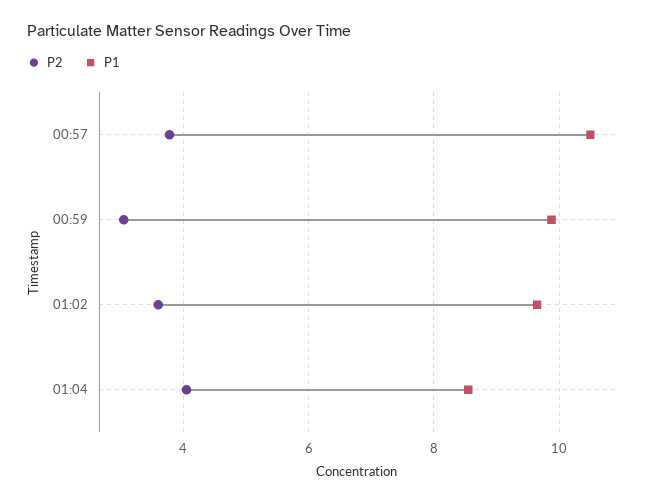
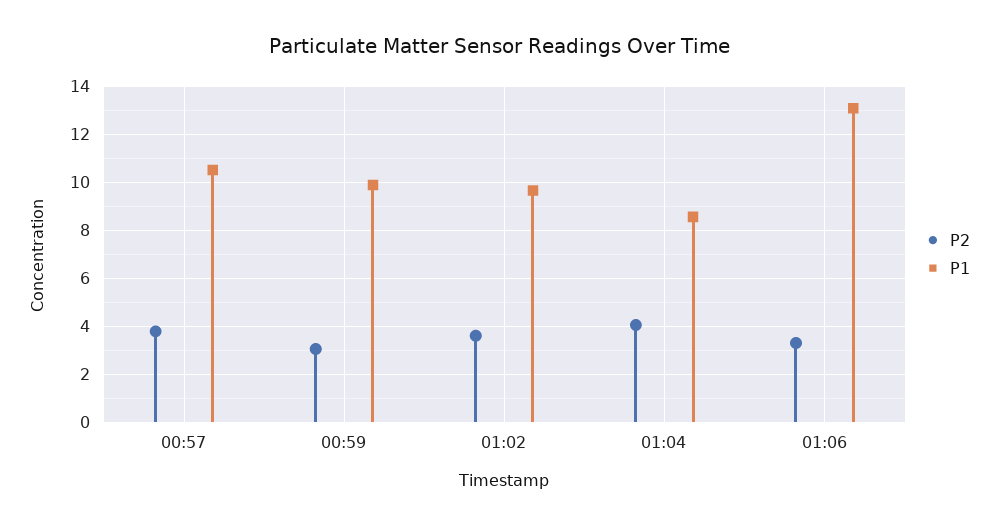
P2, 01:06: none -> 3.25
P1, 01:06: none -> 13

